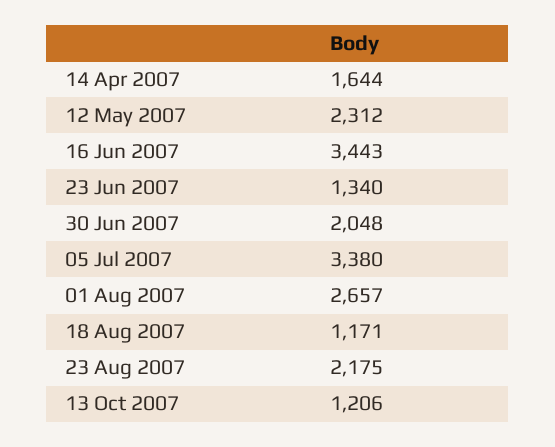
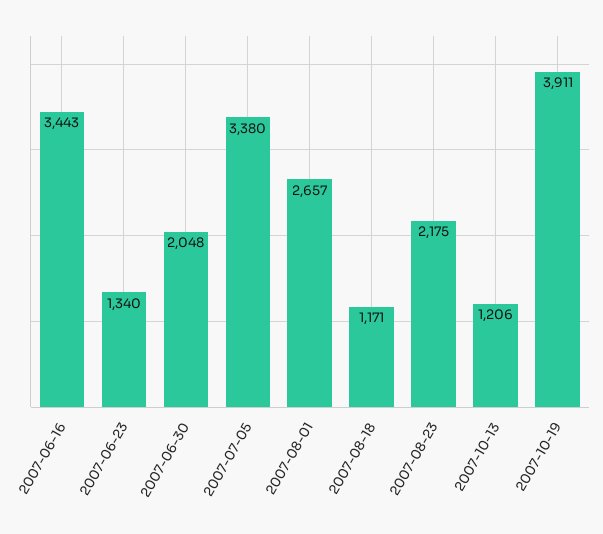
14 Apr 2007: 1644 -> none
12 May 2007: 2312 -> none
2007-10-19: none -> 3911

